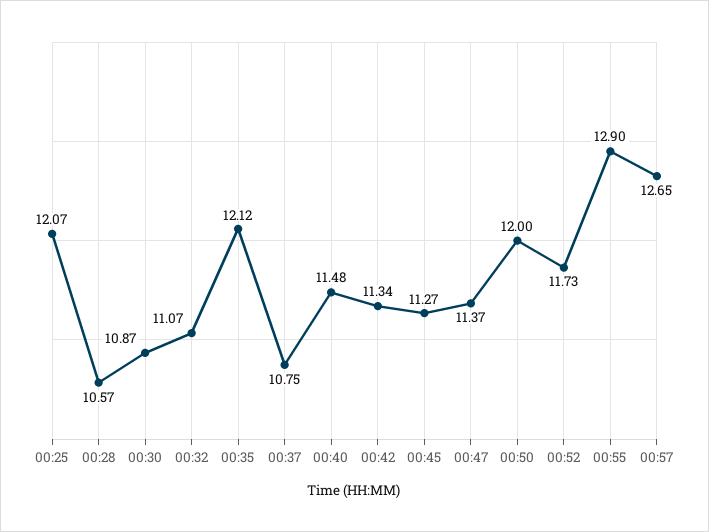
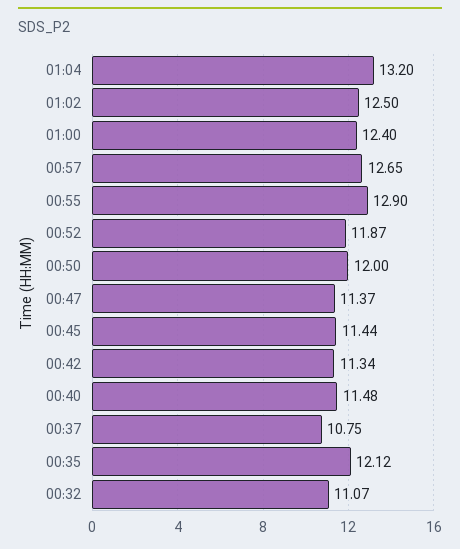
00:25: 12.07 -> none
00:28: 10.57 -> none
00:30: 10.87 -> none
00:45: 11.27 -> 11.44
00:52: 11.73 -> 11.87
01:04: none -> 13.2
01:02: none -> 12.5
01:00: none -> 12.4

